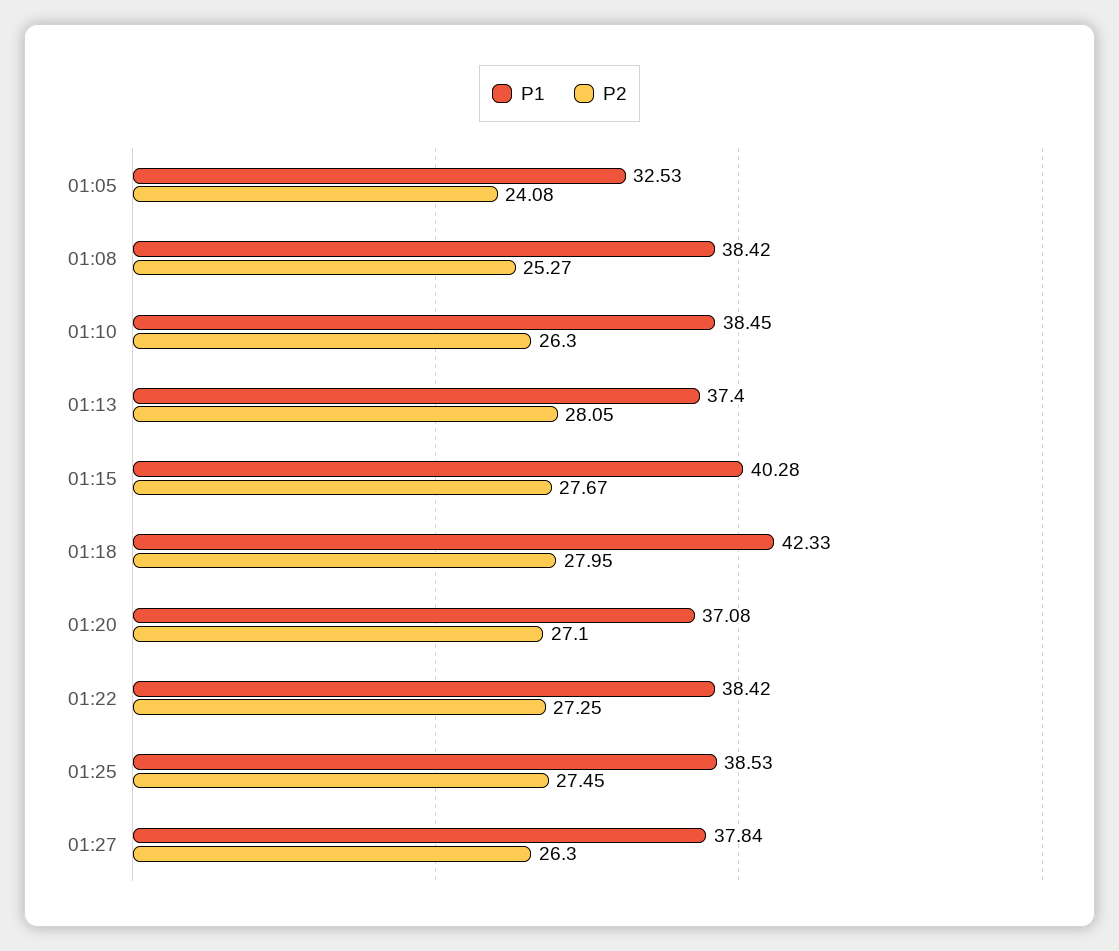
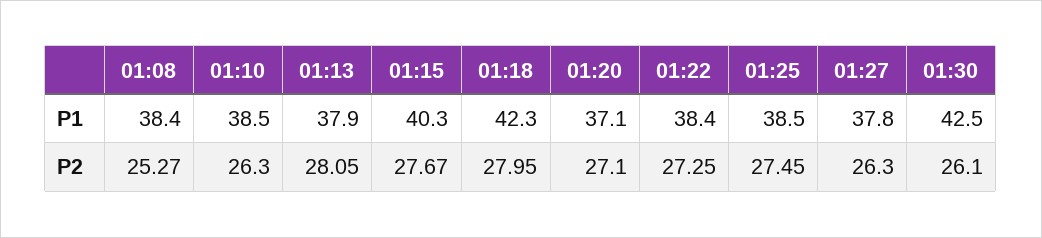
P1, 01:05: 32.53 -> none
P2, 01:05: 24.08 -> none
P1, 01:13: 37.4 -> 37.9
P1, 01:30: none -> 42.5
P2, 01:30: none -> 26.1

